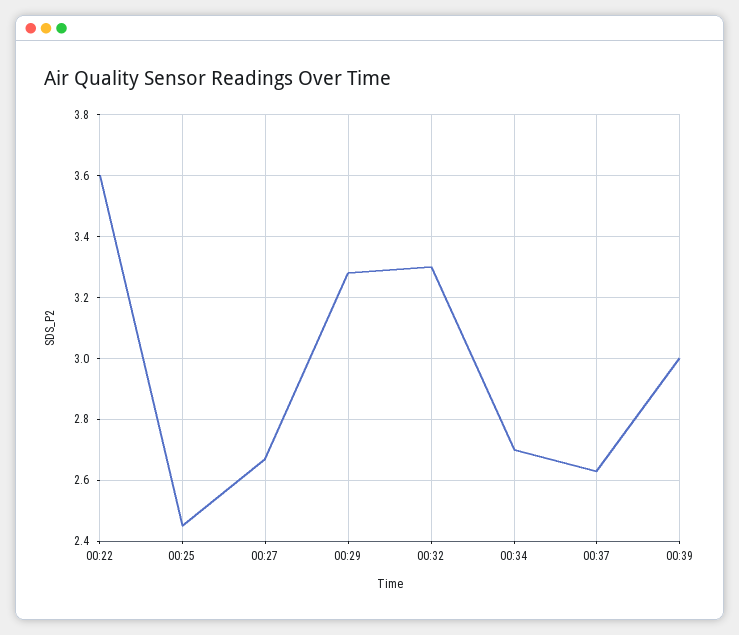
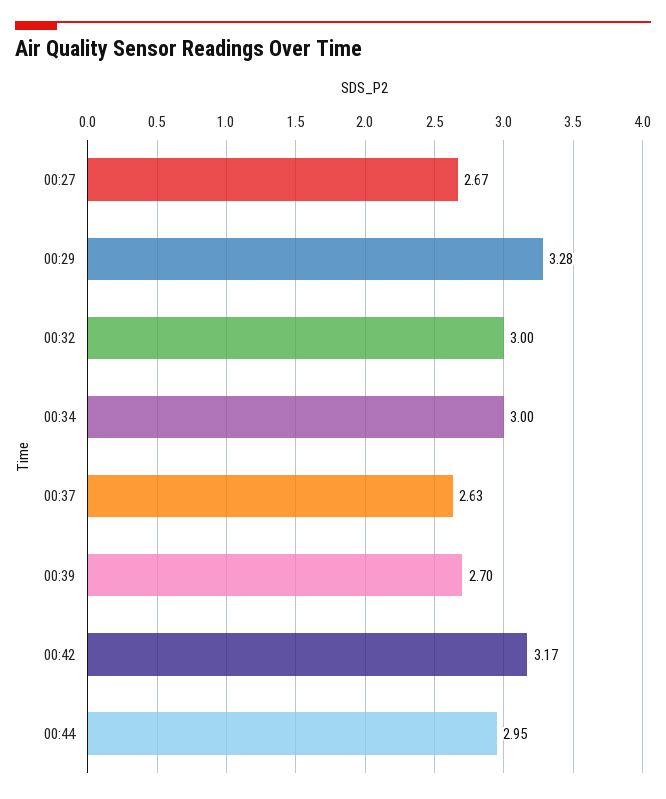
00:22: 3.6 -> none
00:25: 2.45 -> none
00:32: 3.3 -> 3
00:34: 2.7 -> 3
00:39: 3 -> 2.7
00:42: none -> 3.17
00:44: none -> 2.95

